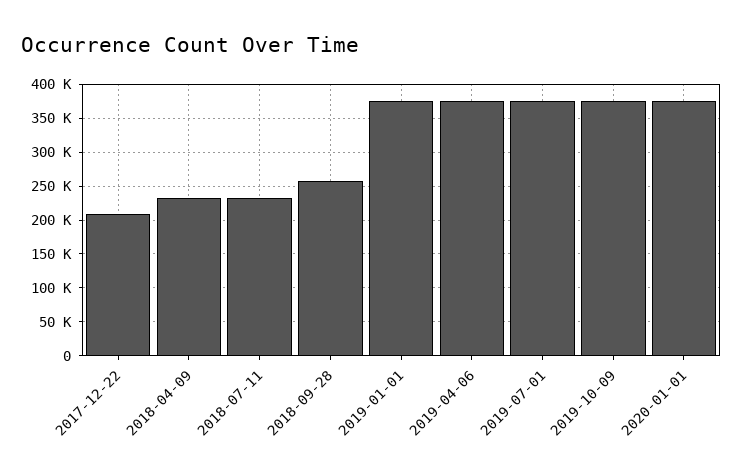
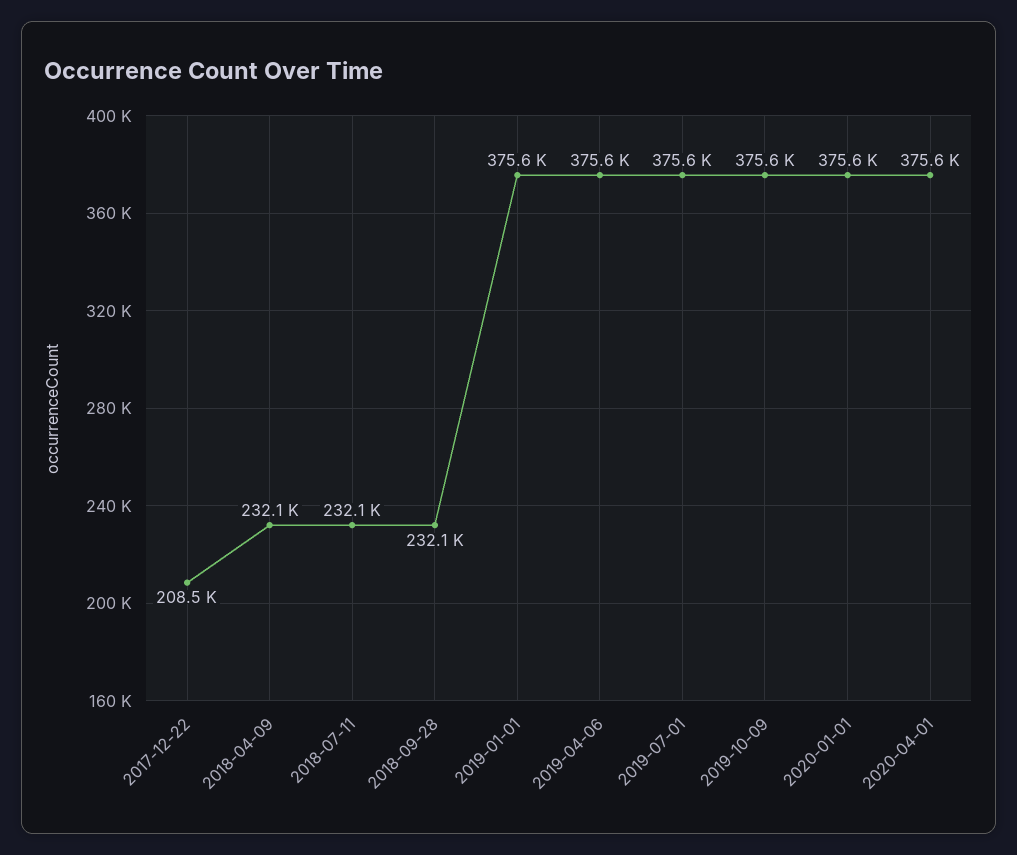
2018-09-28: 260000 -> 232100
2020-04-01: none -> 375600

